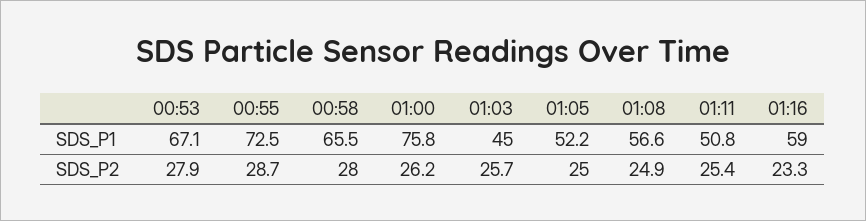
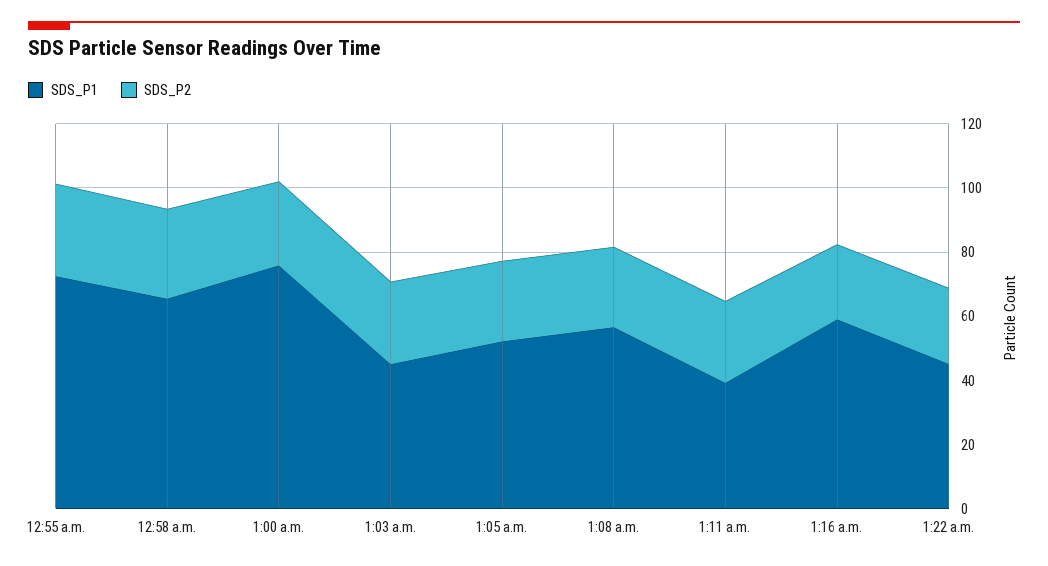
SDS_P1, 00:53: 67.1 -> none
SDS_P1, 01:11: 50.8 -> 40
SDS_P2, 00:53: 27.9 -> none
SDS_P1, 1:22 a.m.: none -> 45
SDS_P2, 1:22 a.m.: none -> 25

